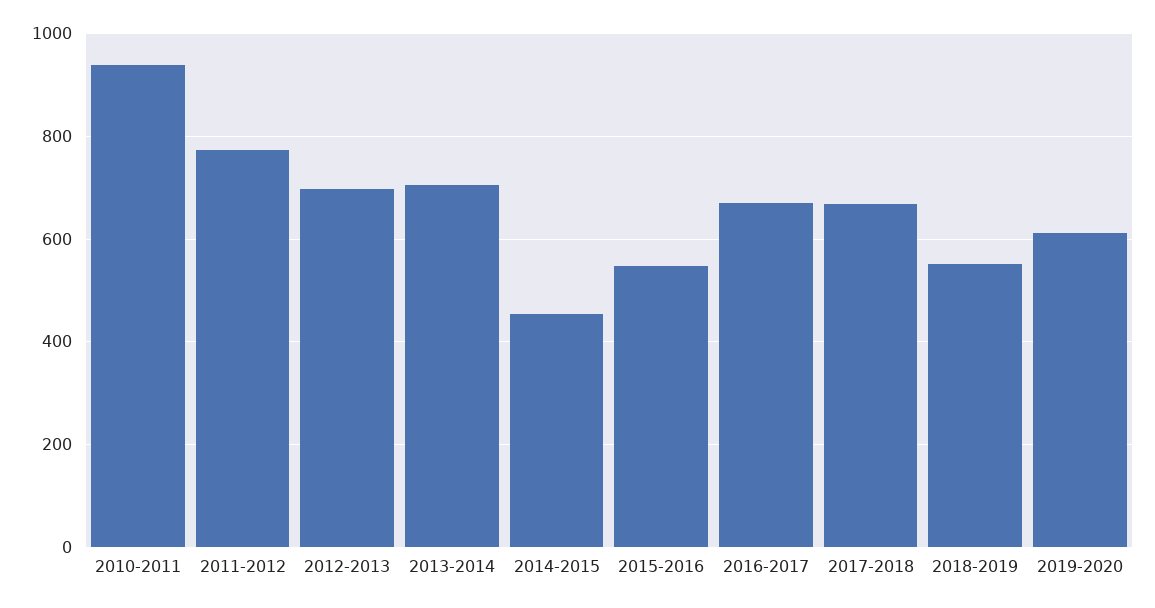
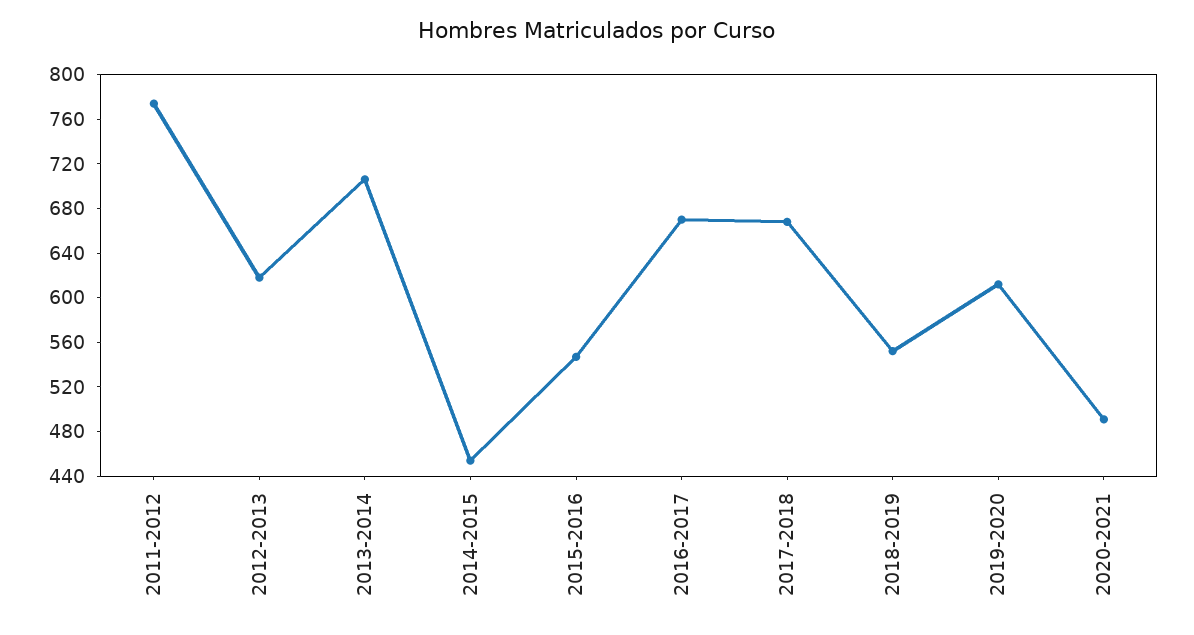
2010-2011: 940 -> none
2012-2013: 700 -> 620
2020-2021: none -> 490

